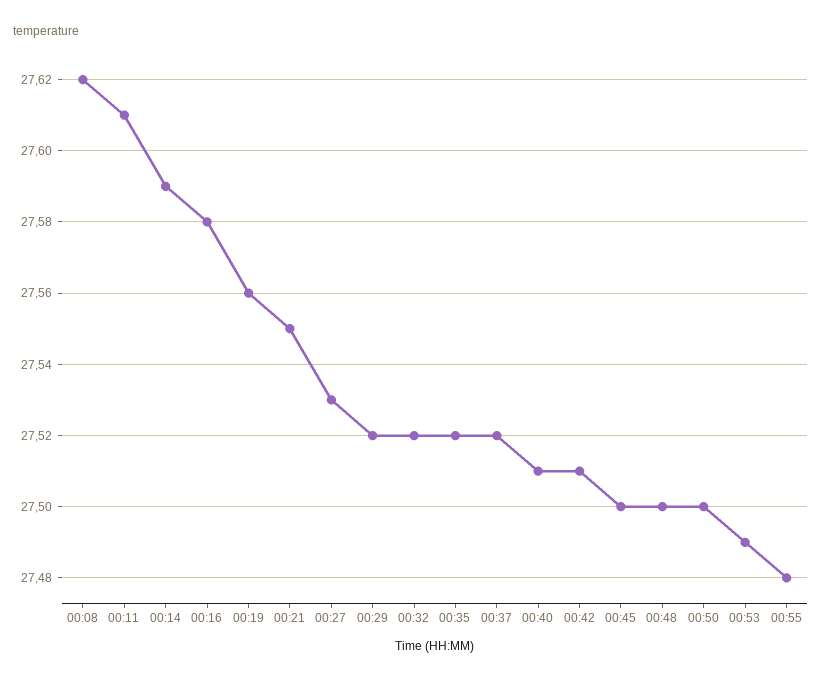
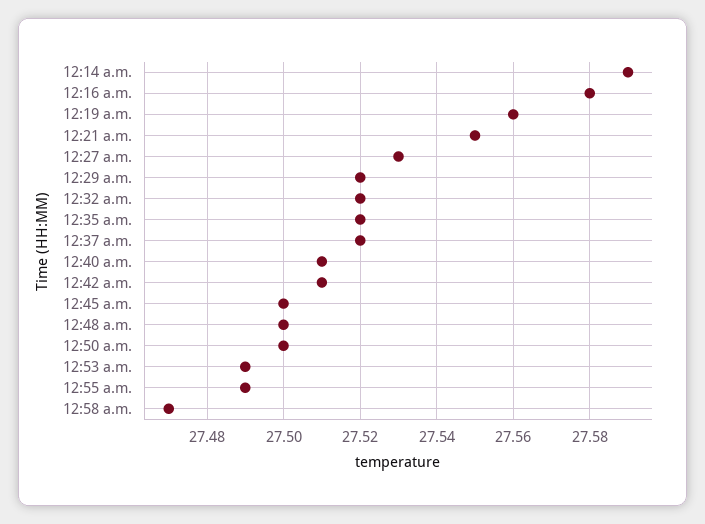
00:08: 27.62 -> none
00:11: 27.61 -> none
00:55: 27.48 -> 27.49
12:58 a.m.: none -> 27.47

